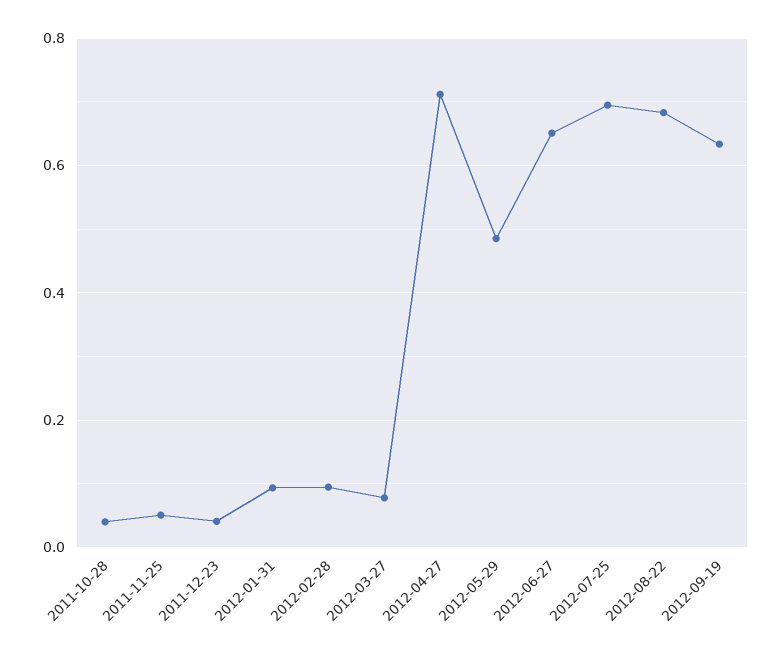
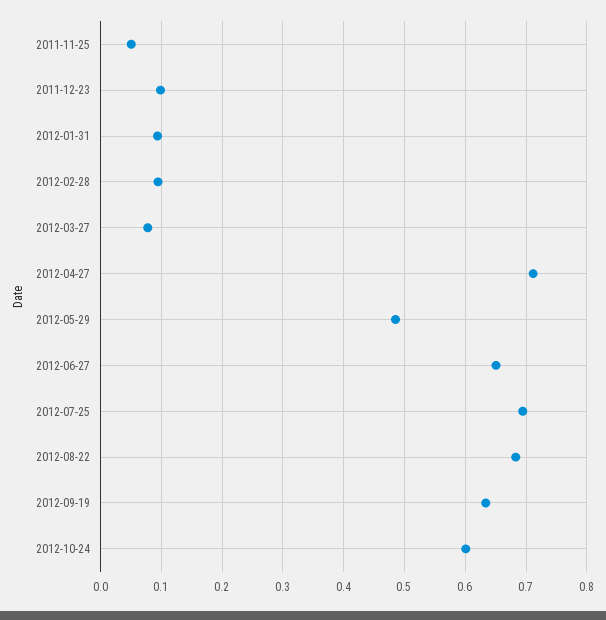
2011-10-28: 0.04 -> none
2011-12-23: 0.04 -> 0.1
2012-10-24: none -> 0.6

